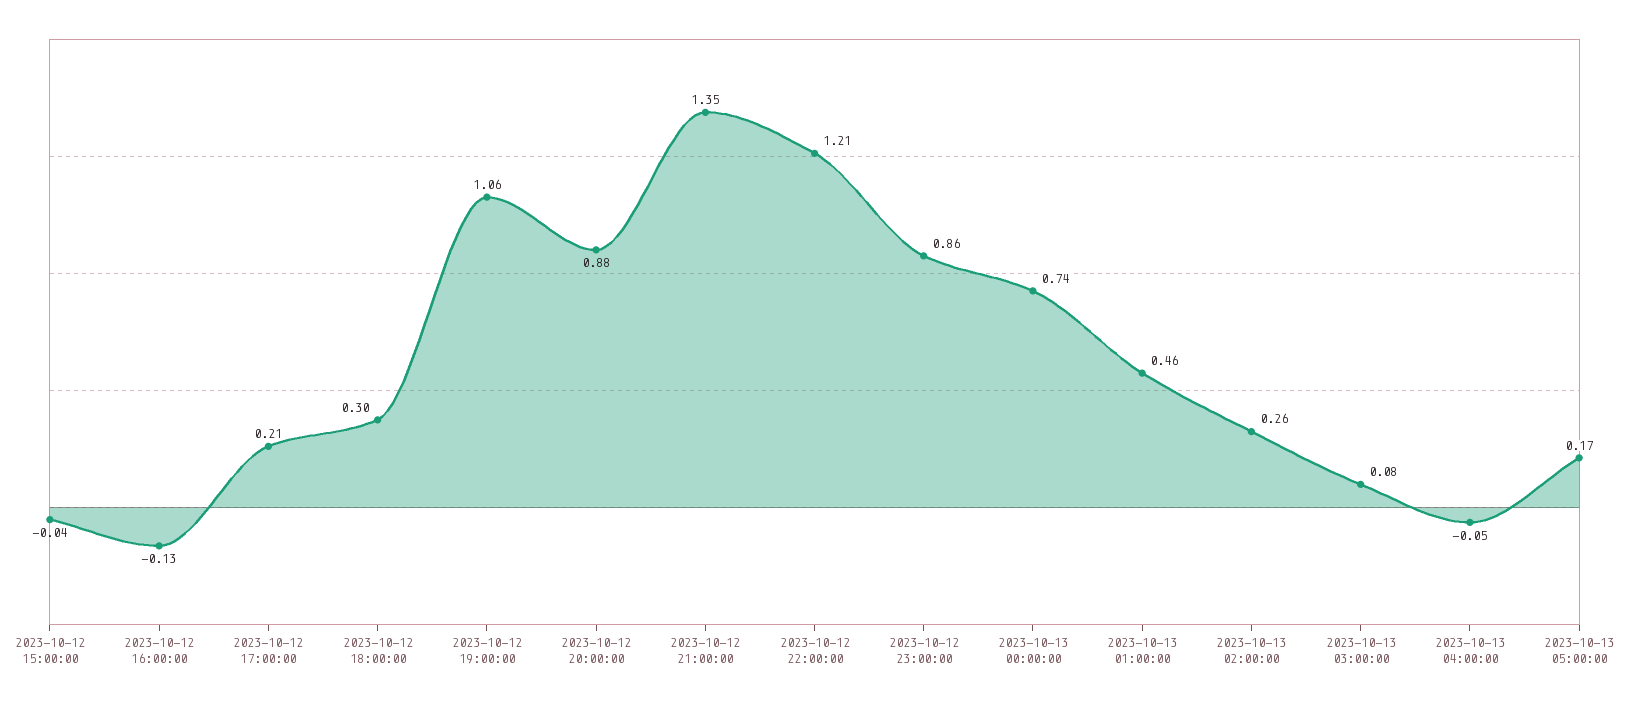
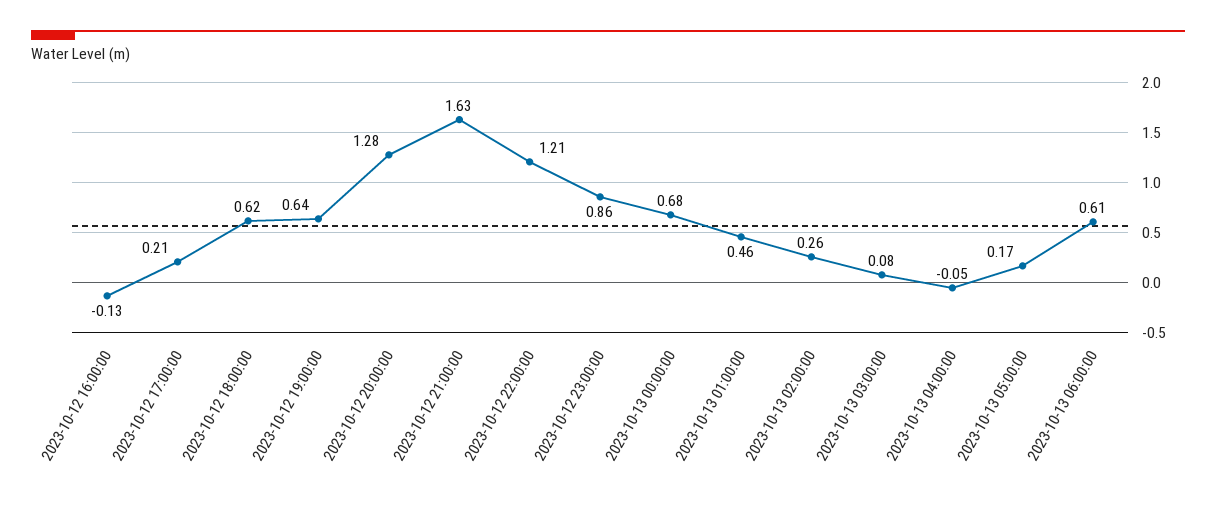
2023-10-12 15:00:00: -0.04 -> none
2023-10-12 18:00:00: 0.3 -> 0.62
2023-10-12 19:00:00: 1.06 -> 0.64
2023-10-12 20:00:00: 0.88 -> 1.28
2023-10-12 21:00:00: 1.35 -> 1.63
2023-10-13 00:00:00: 0.74 -> 0.68
2023-10-13 06:00:00: none -> 0.61

